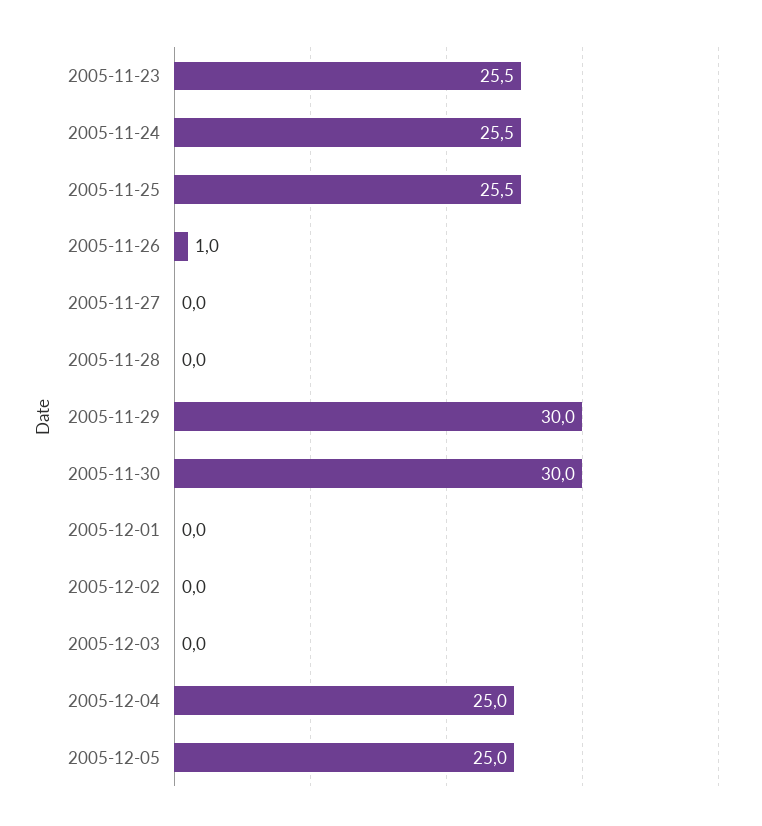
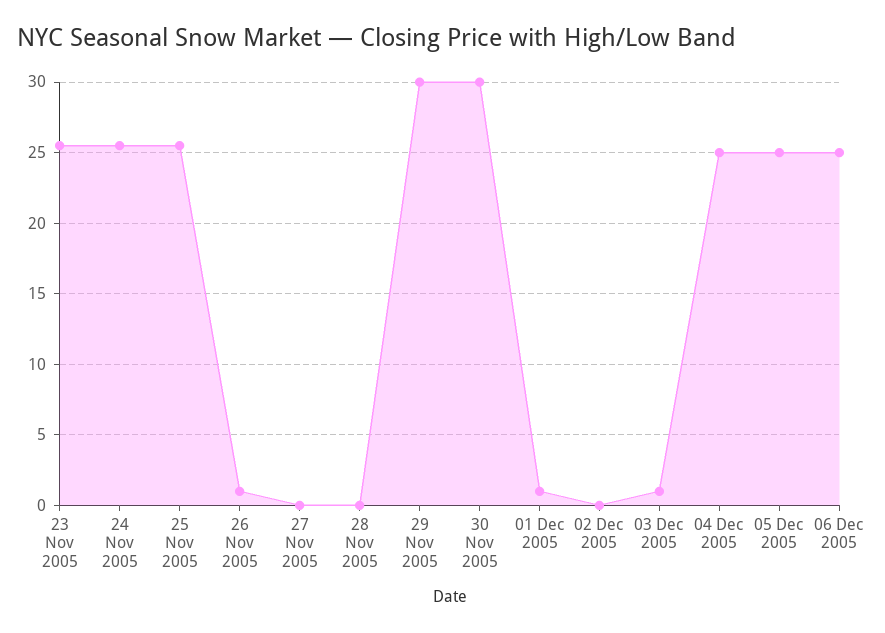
2005-12-01: 0 -> 1
2005-12-03: 0 -> 1
06 Dec 2005: none -> 25

